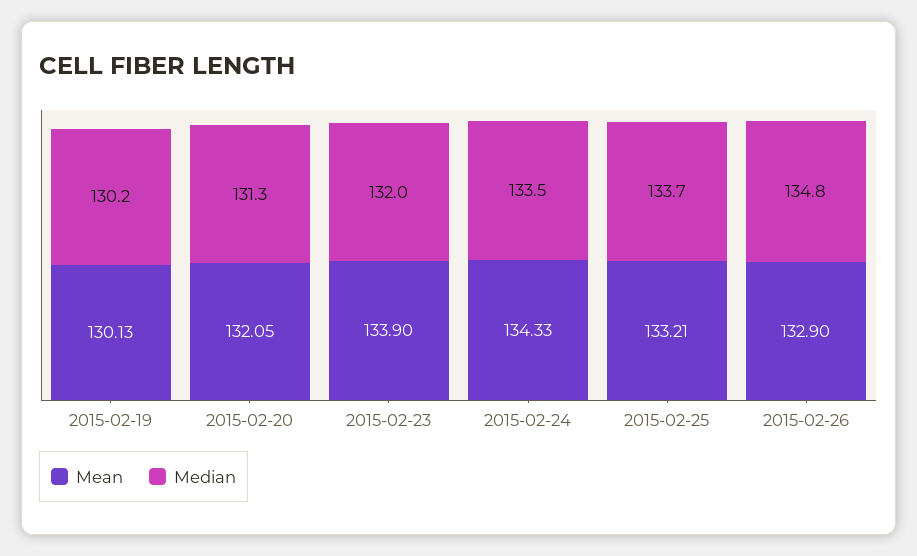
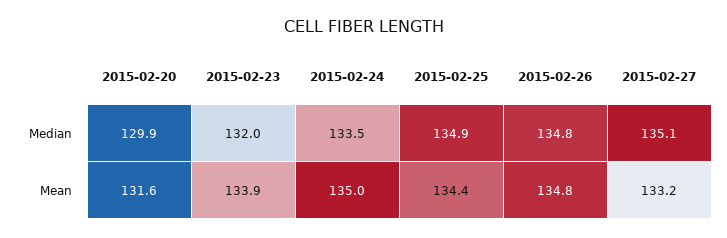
Mean, 2015-02-19: 130.13 -> none
Median, 2015-02-19: 130.2 -> none
Mean, 2015-02-20: 132.05 -> 131.6
Median, 2015-02-20: 131.3 -> 129.9
Mean, 2015-02-24: 134.33 -> 135
Mean, 2015-02-25: 133.21 -> 134.4
Median, 2015-02-25: 133.7 -> 134.9
Mean, 2015-02-26: 132.9 -> 134.8
Median, 2015-02-27: none -> 135.1
Mean, 2015-02-27: none -> 133.2

